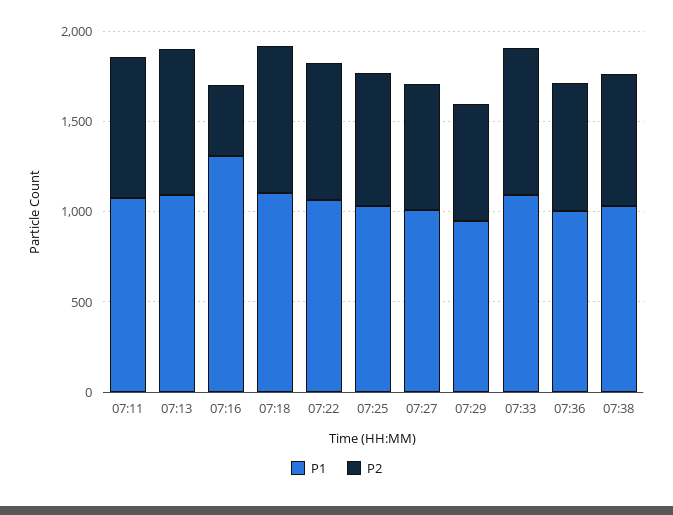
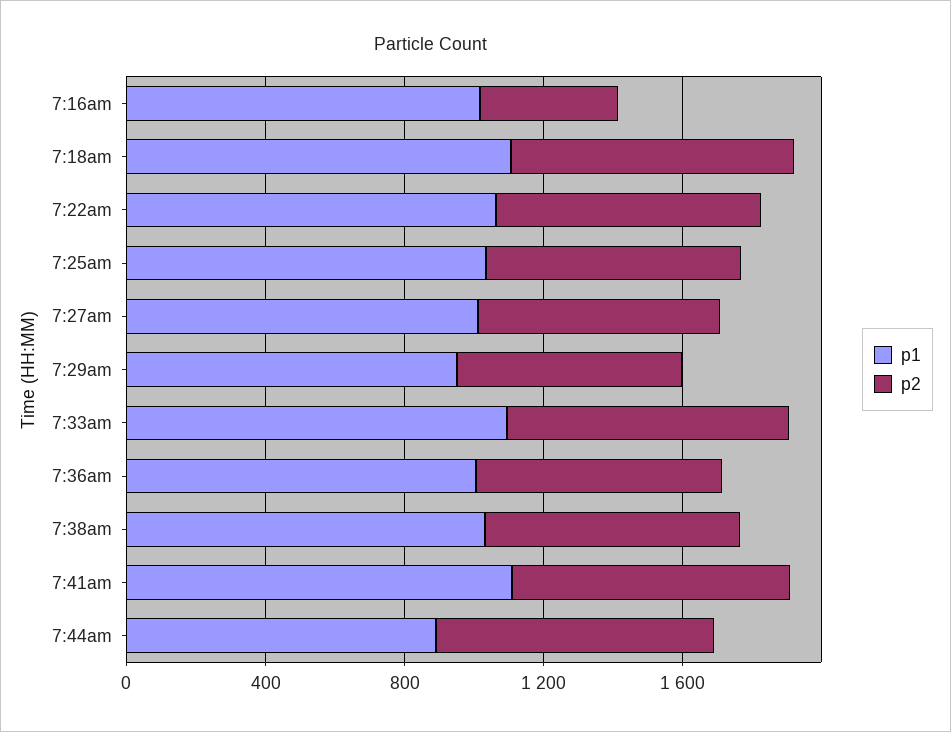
P1, 07:11: 1100 -> none
P2, 07:11: 800 -> none
P1, 07:13: 1100 -> none
P2, 07:13: 800 -> none
P1, 07:16: 1300 -> 1000
P1, 7:41am: none -> 1100
P2, 7:41am: none -> 800
P1, 7:44am: none -> 900
P2, 7:44am: none -> 800

